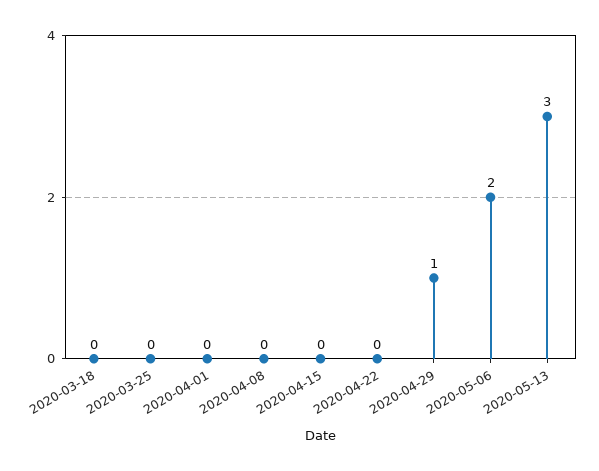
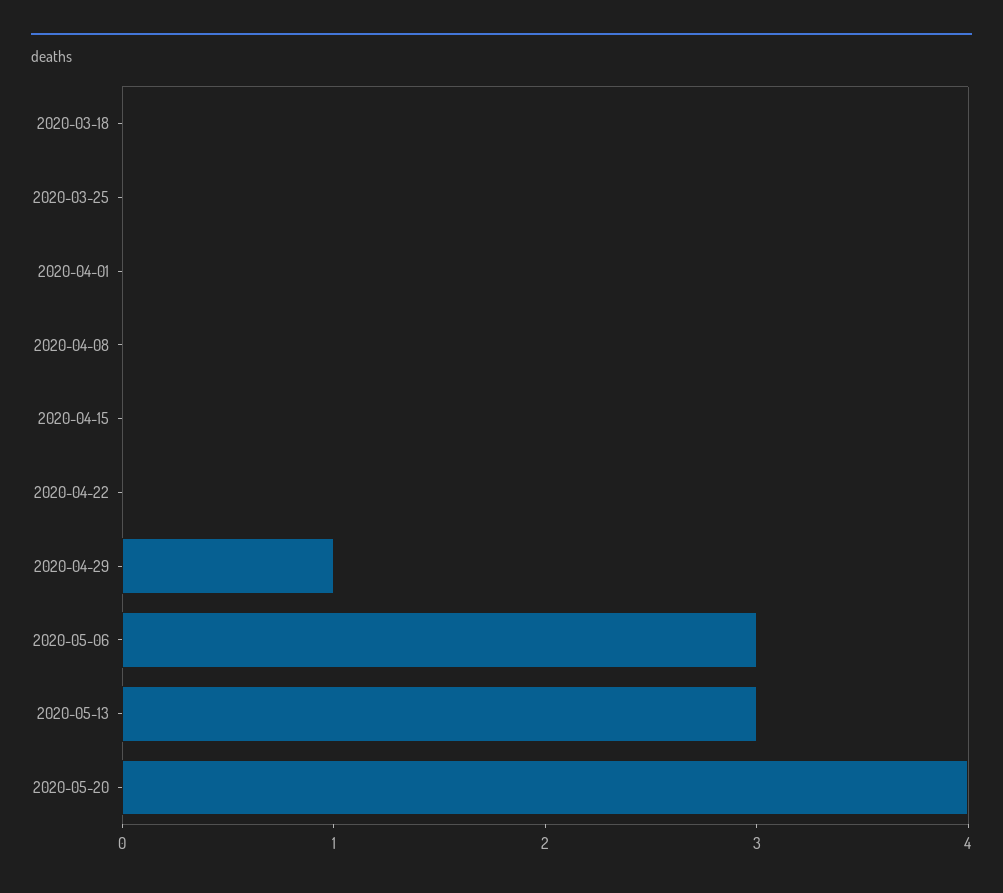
2020-05-06: 2 -> 3
2020-05-20: none -> 4

